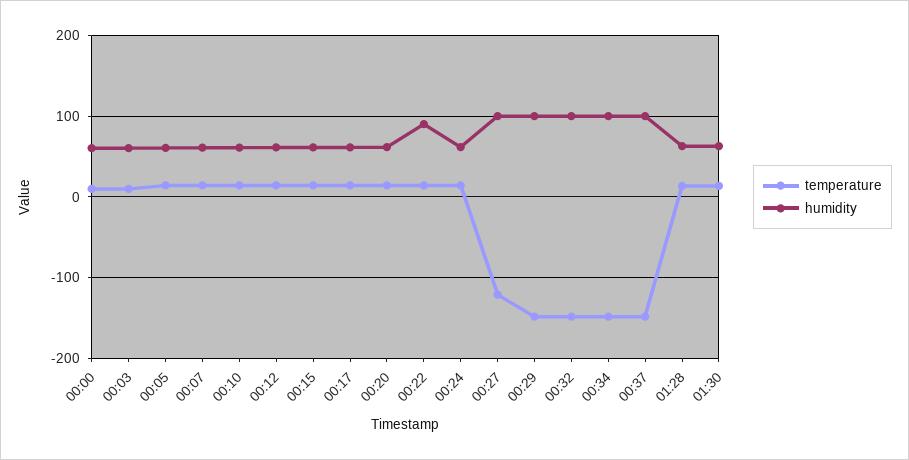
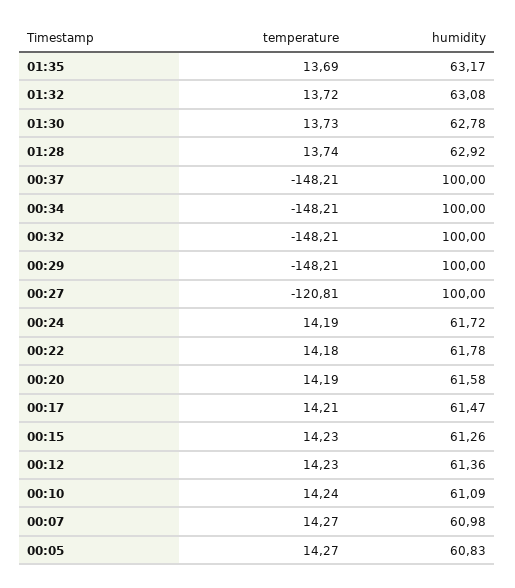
temperature, 00:00: 10 -> none
humidity, 00:00: 60 -> none
temperature, 00:03: 10 -> none
humidity, 00:03: 60 -> none
humidity, 00:22: 90 -> 61.78
temperature, 01:35: none -> 13.69
humidity, 01:35: none -> 63.17
temperature, 01:32: none -> 13.72
humidity, 01:32: none -> 63.08

